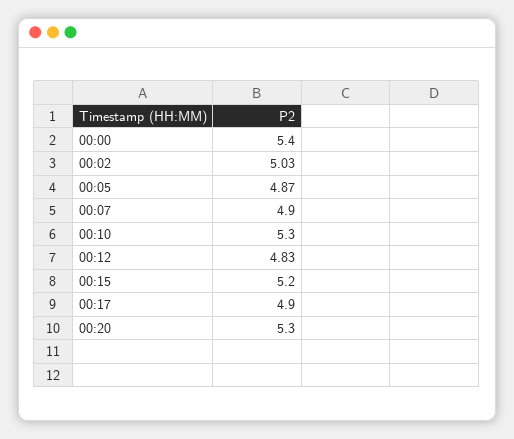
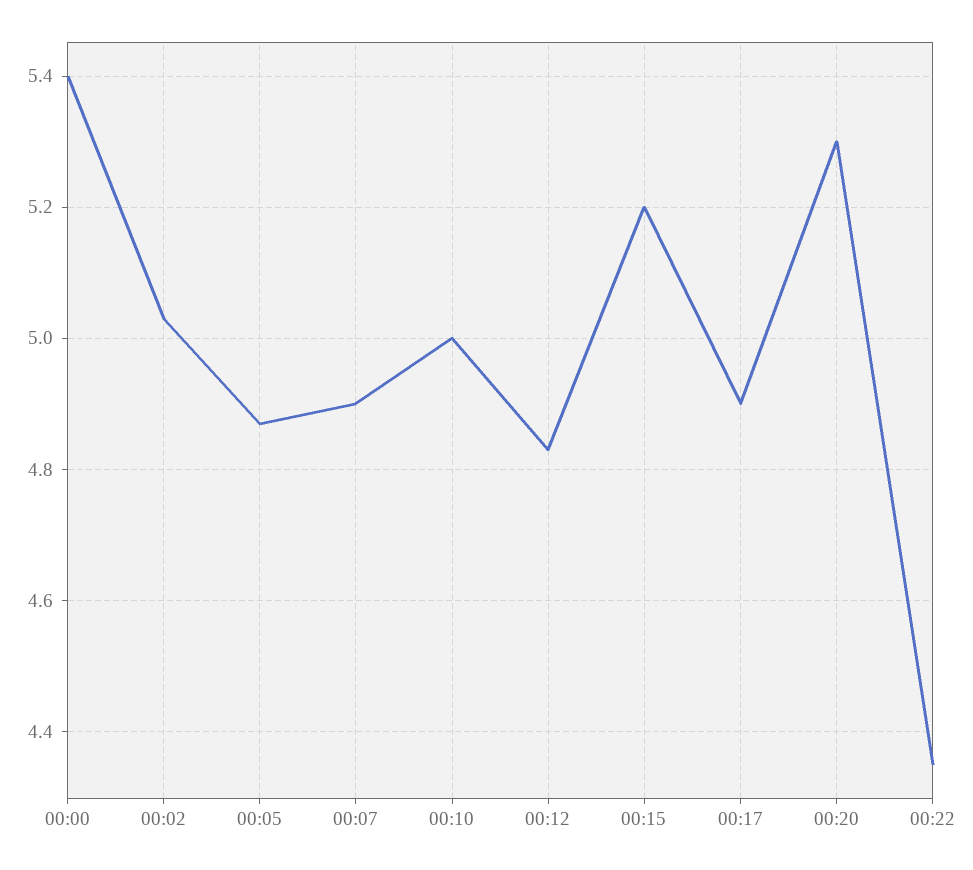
00:10: 5.3 -> 5
00:22: none -> 4.35

